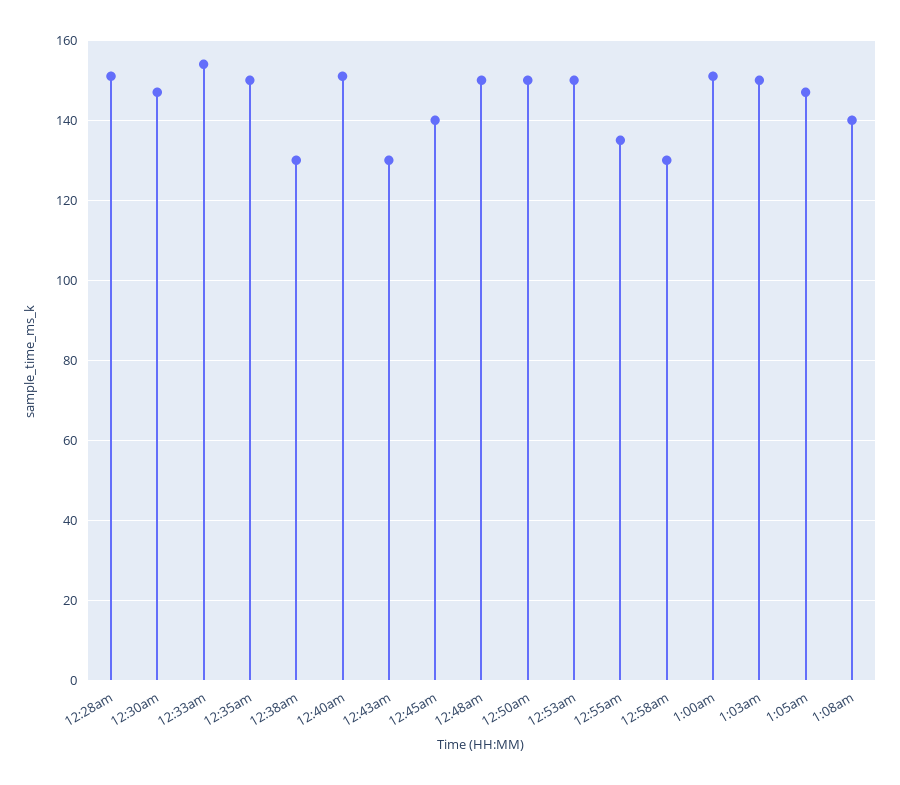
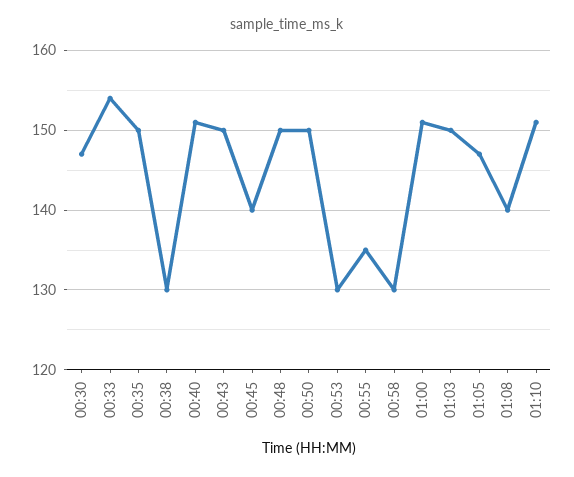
12:28am: 150 -> none
12:43am: 130 -> 150
12:53am: 150 -> 130
01:10: none -> 151

